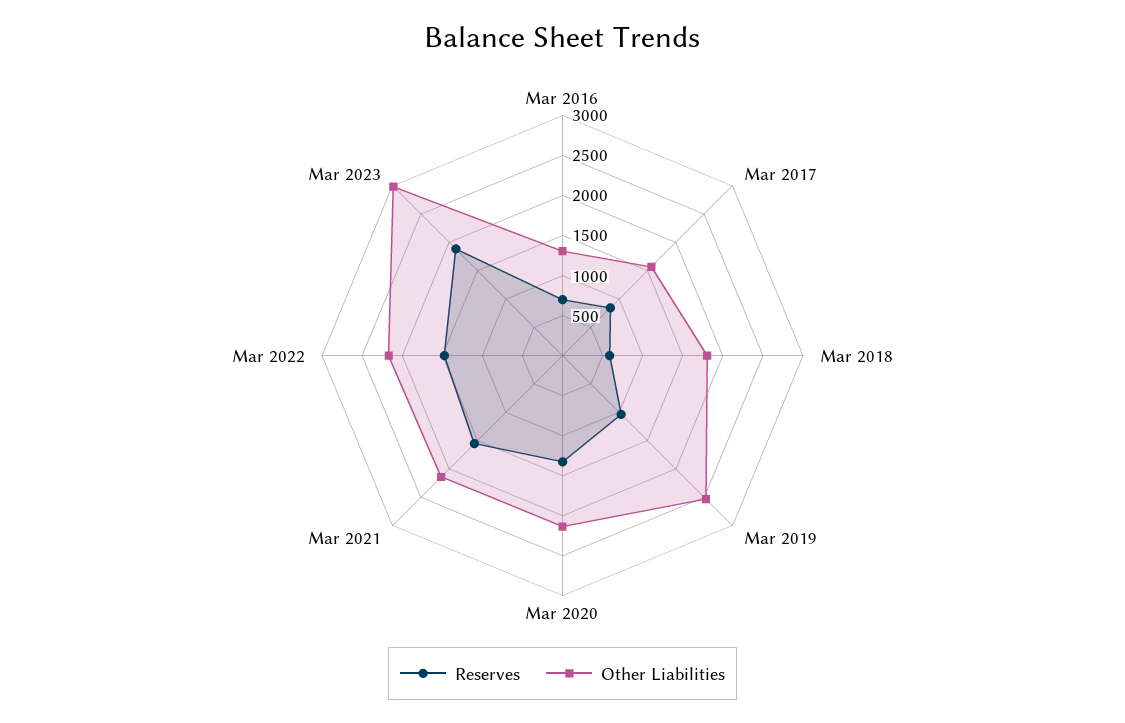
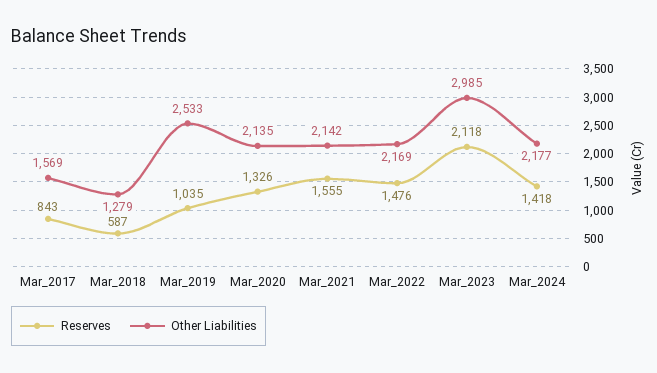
Reserves, Mar 2016: 700 -> none
Other Liabilities, Mar 2016: 1300 -> none
Other Liabilities, Mar 2018: 1800 -> 1279
Reserves, Mar 2023: 1900 -> 2118
Reserves, Mar_2024: none -> 1418
Other Liabilities, Mar_2024: none -> 2177

